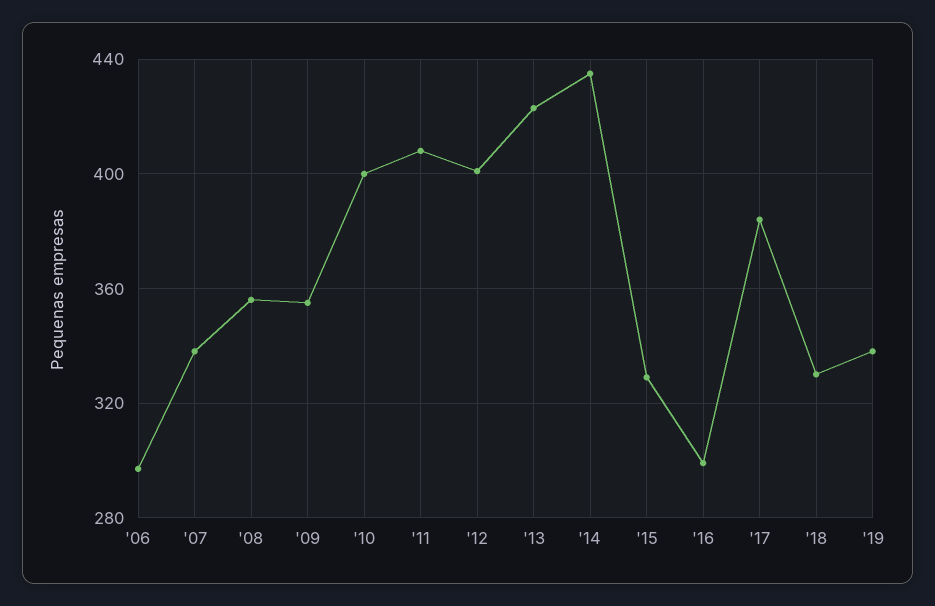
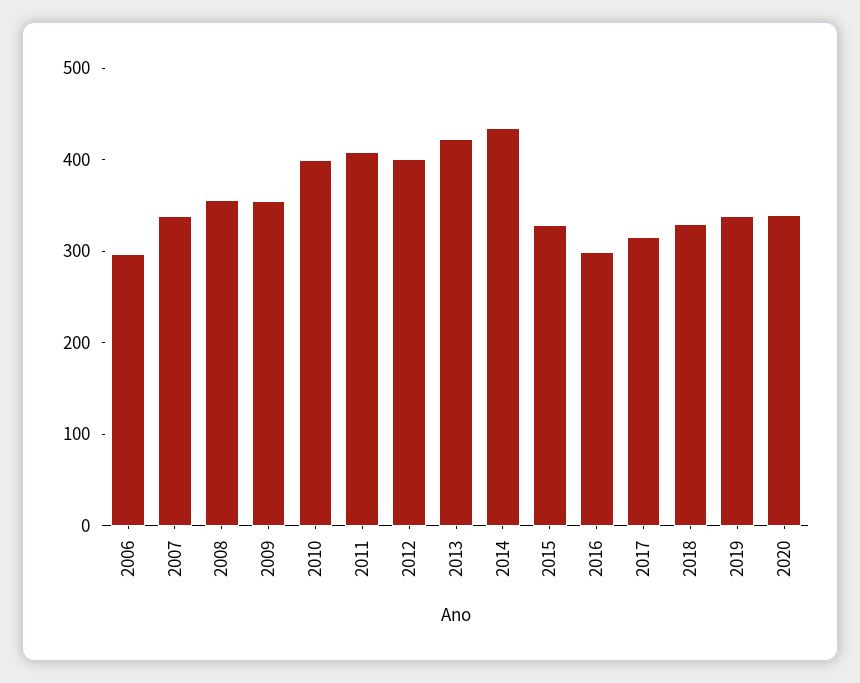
'17: 385 -> 320
2020: none -> 340

